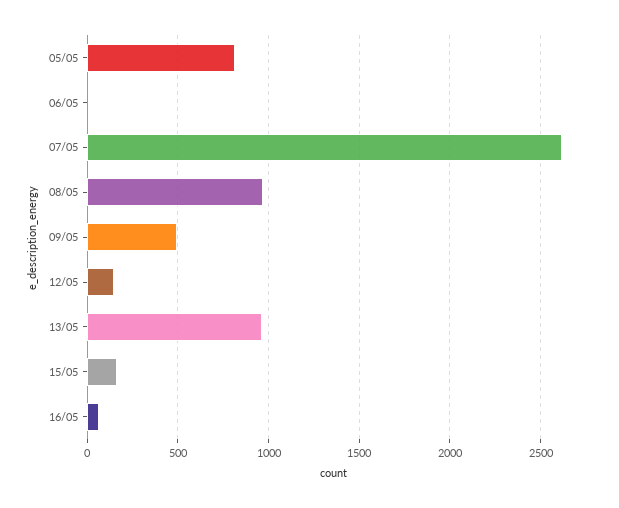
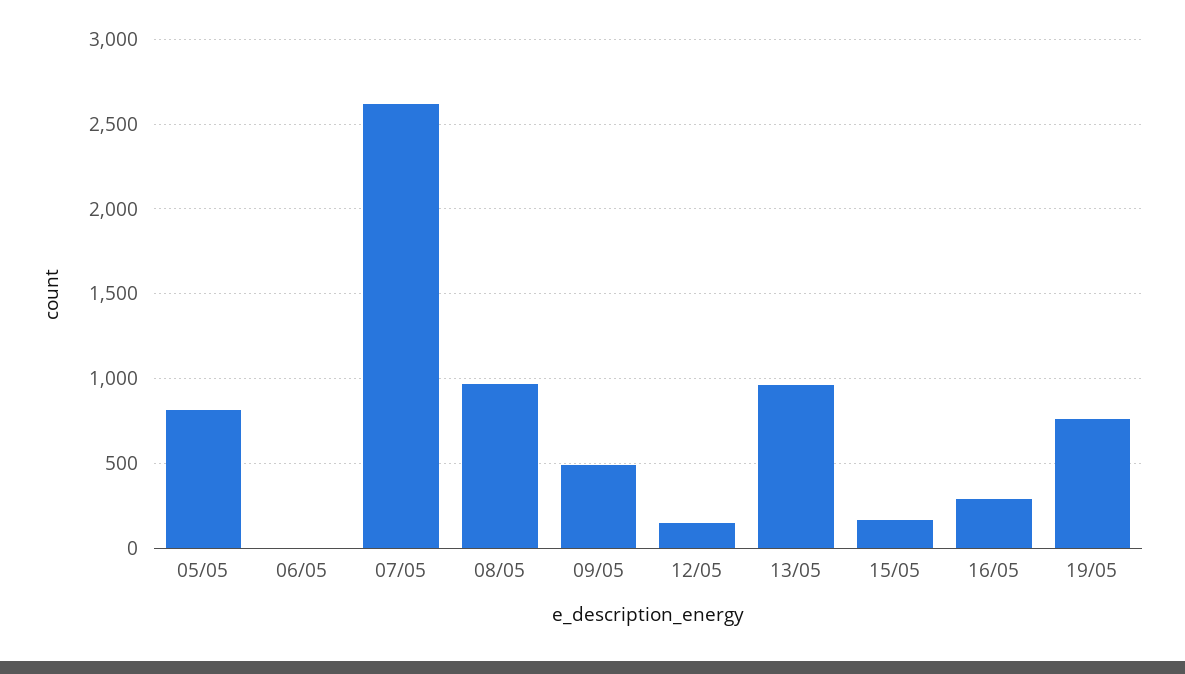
16/05: 50 -> 300
19/05: none -> 750

